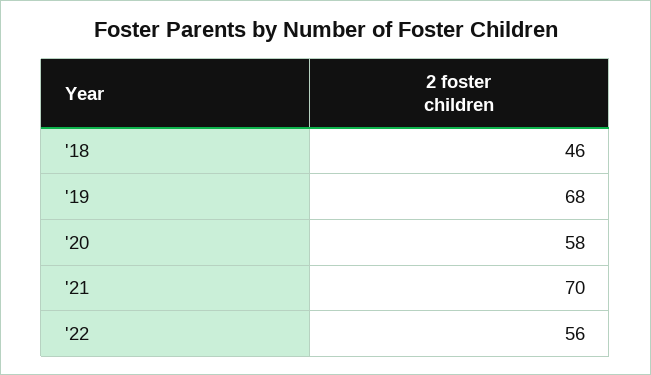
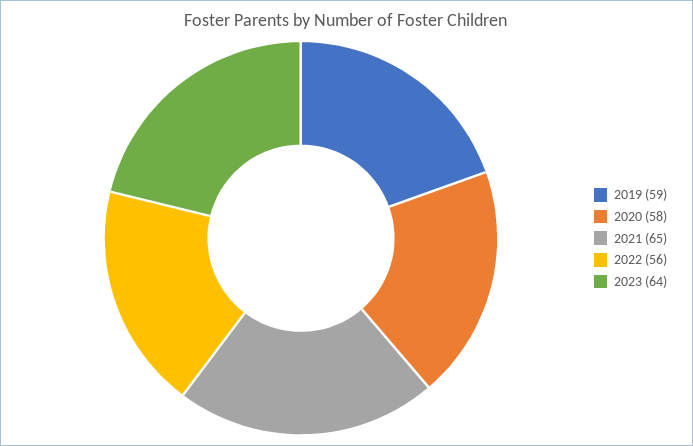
'18: 46 -> none
'19: 68 -> 59
'21: 70 -> 65
2023: none -> 64

